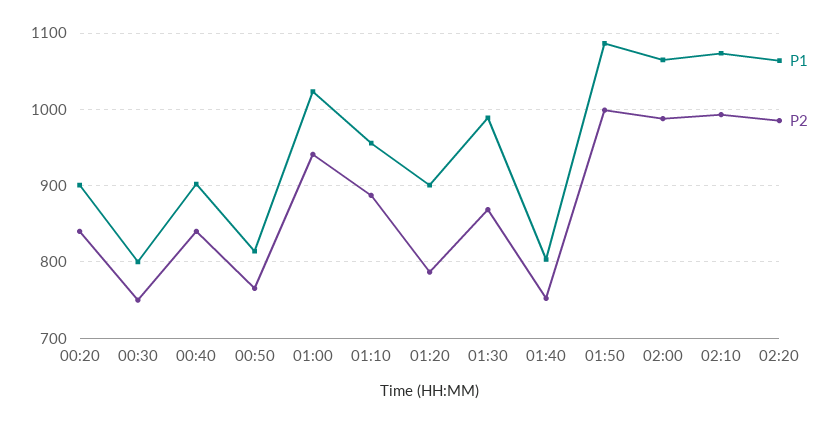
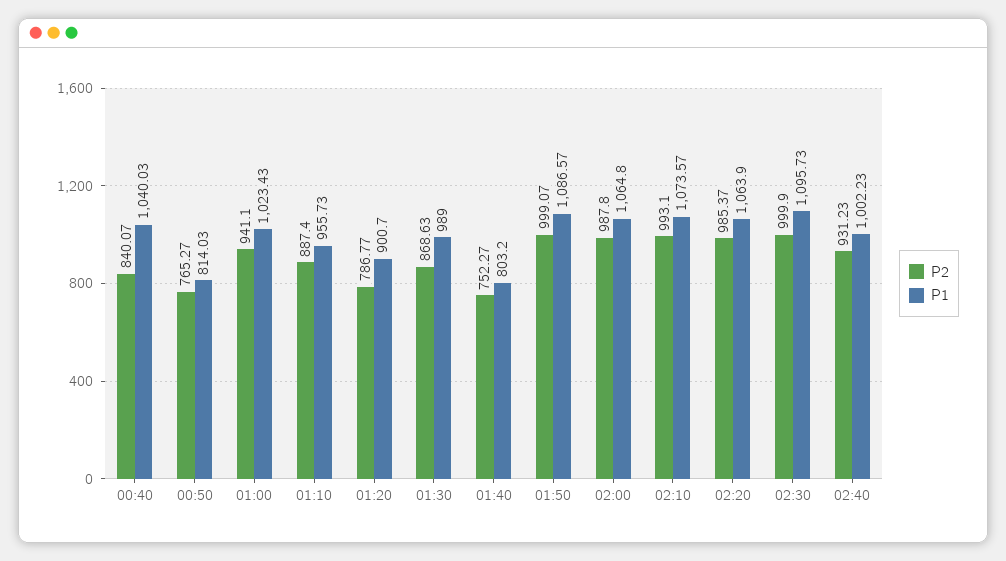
P1, 00:20: 900 -> none
P2, 00:20: 840 -> none
P1, 00:30: 800 -> none
P2, 00:30: 750 -> none
P1, 00:40: 900 -> 1040.03
P2, 02:30: none -> 999.9
P1, 02:30: none -> 1095.73
P2, 02:40: none -> 931.23
P1, 02:40: none -> 1002.23

